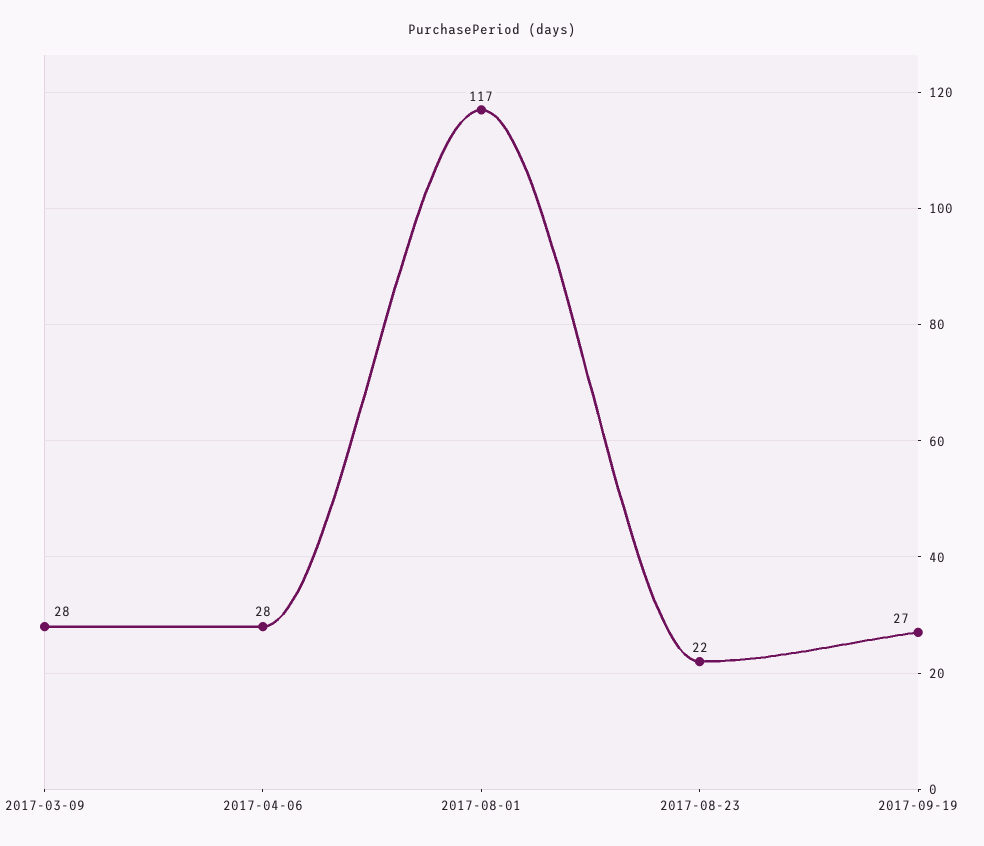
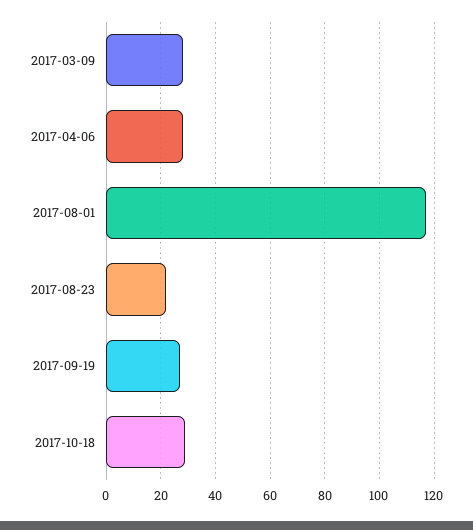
2017-10-18: none -> 30

